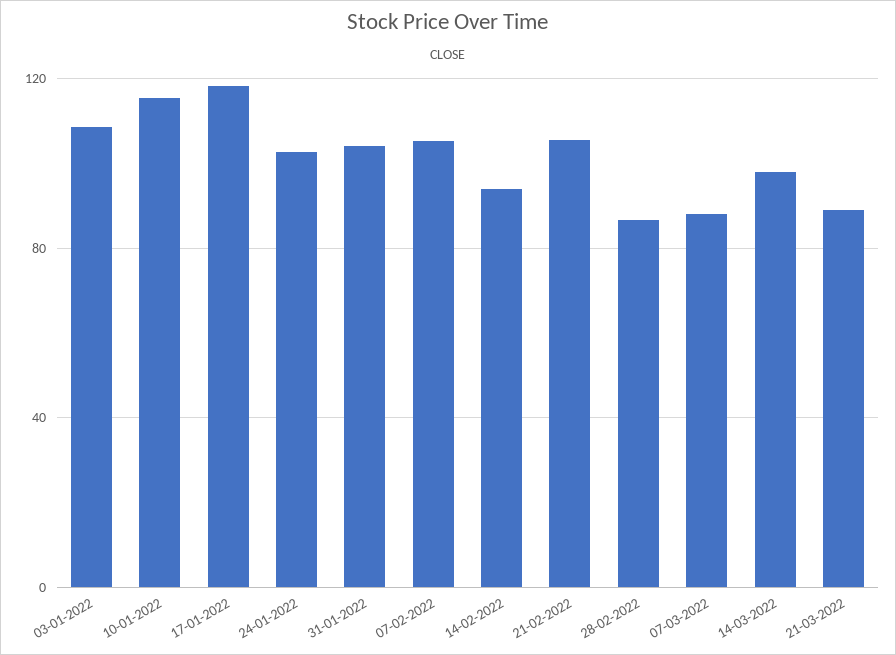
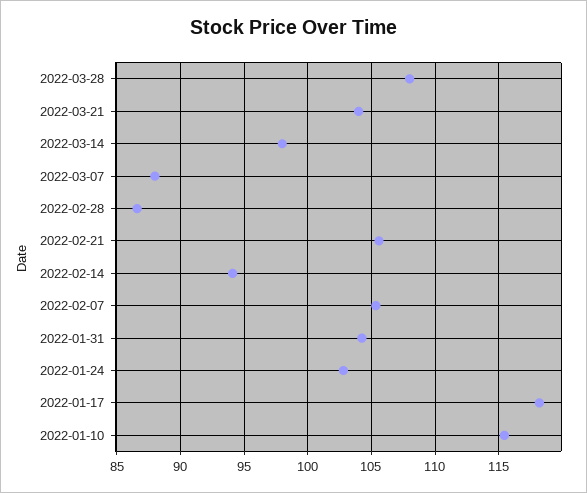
03-01-2022: 110 -> none
21-03-2022: 90 -> 104
2022-03-28: none -> 108

